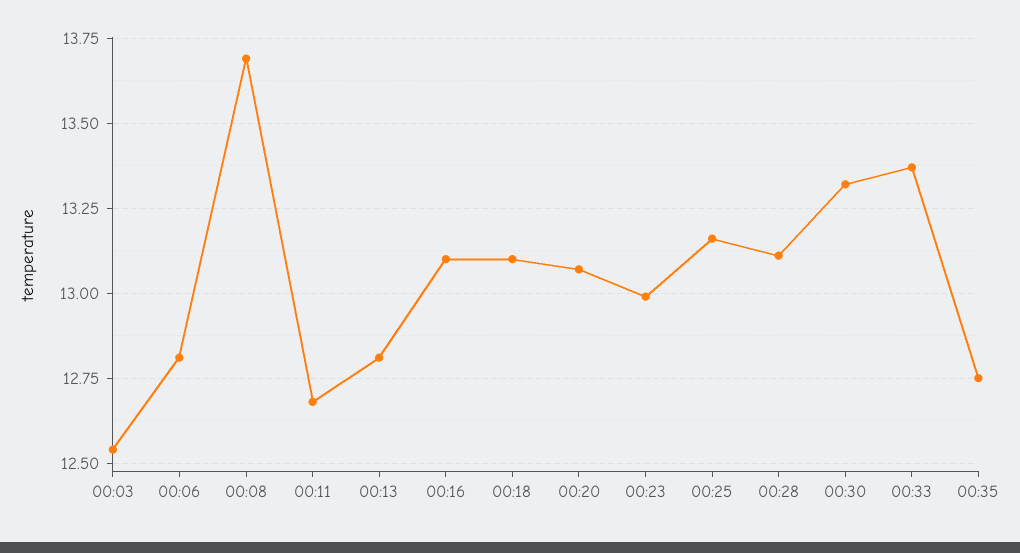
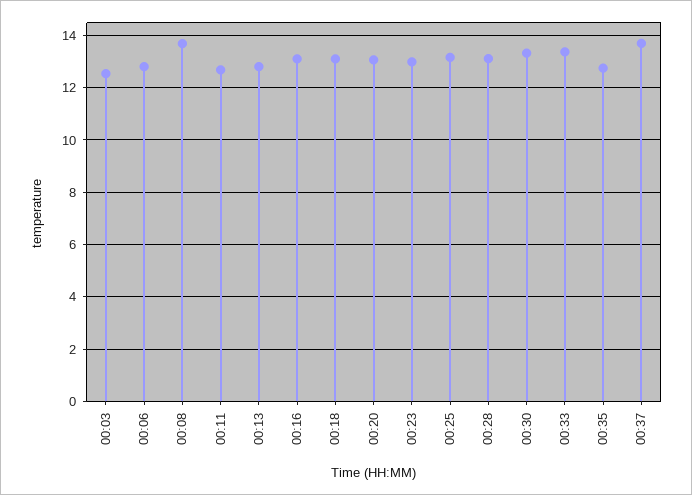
00:37: none -> 13.75

